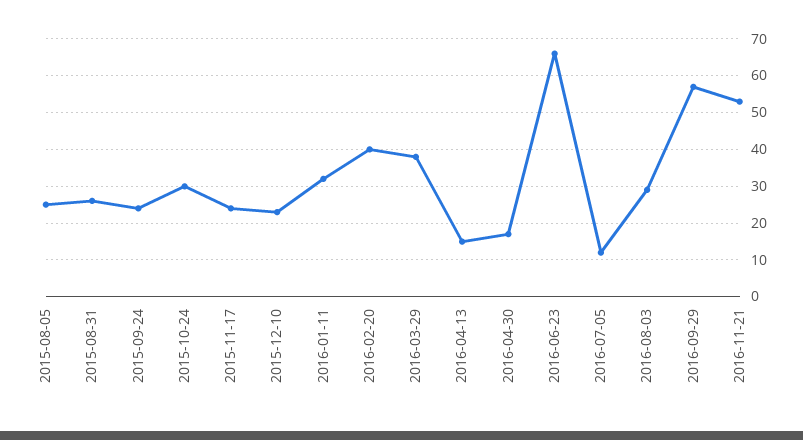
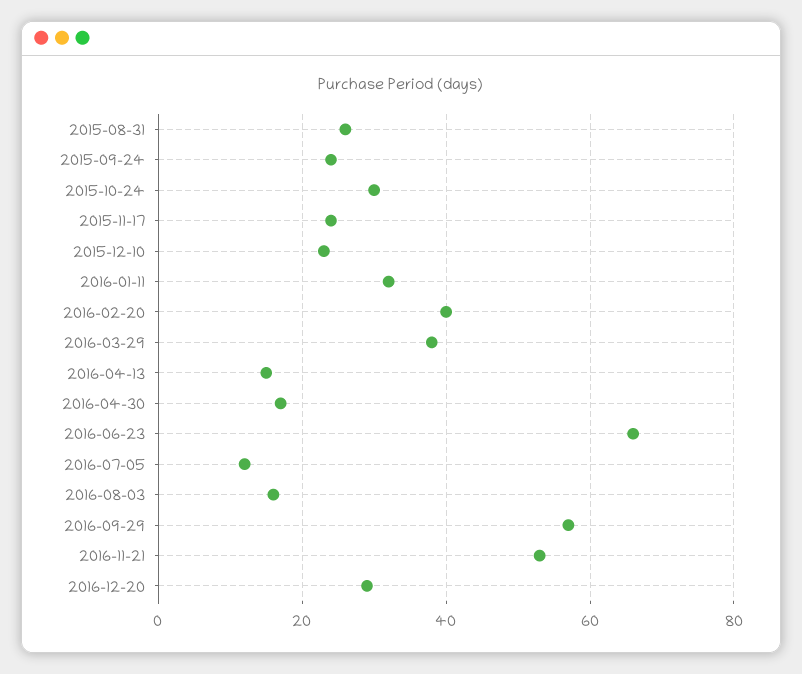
2015-08-05: 25 -> none
2016-08-03: 30 -> 15
2016-12-20: none -> 30

